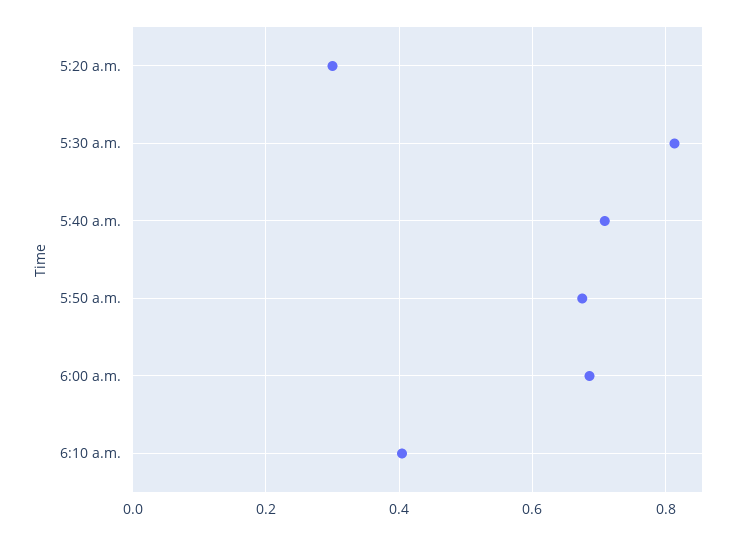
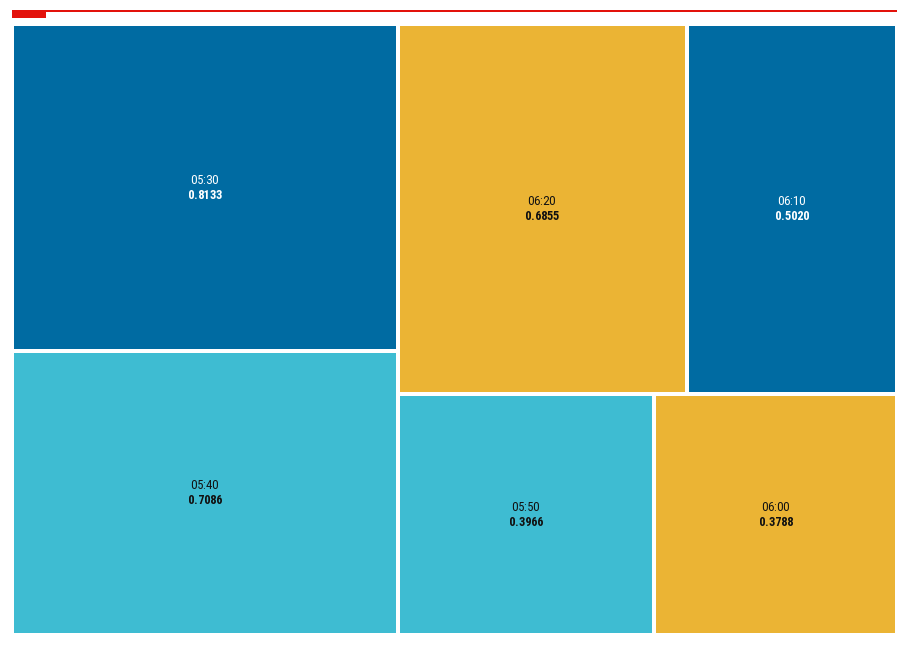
5:20 a.m.: 0.3 -> none
5:50 a.m.: 0.68 -> 0.3966
6:00 a.m.: 0.68 -> 0.3788
6:10 a.m.: 0.4 -> 0.502
06:20: none -> 0.6855

